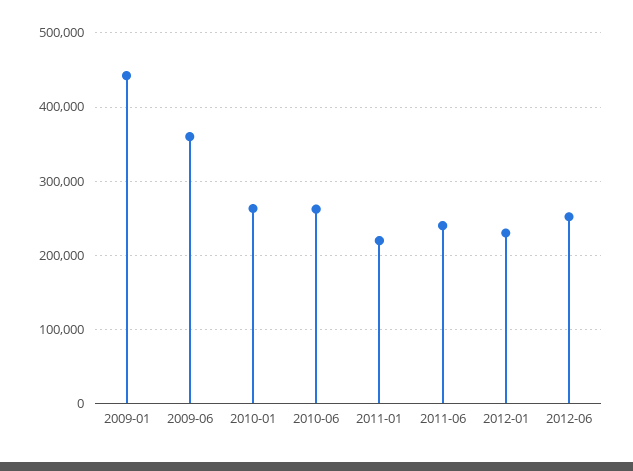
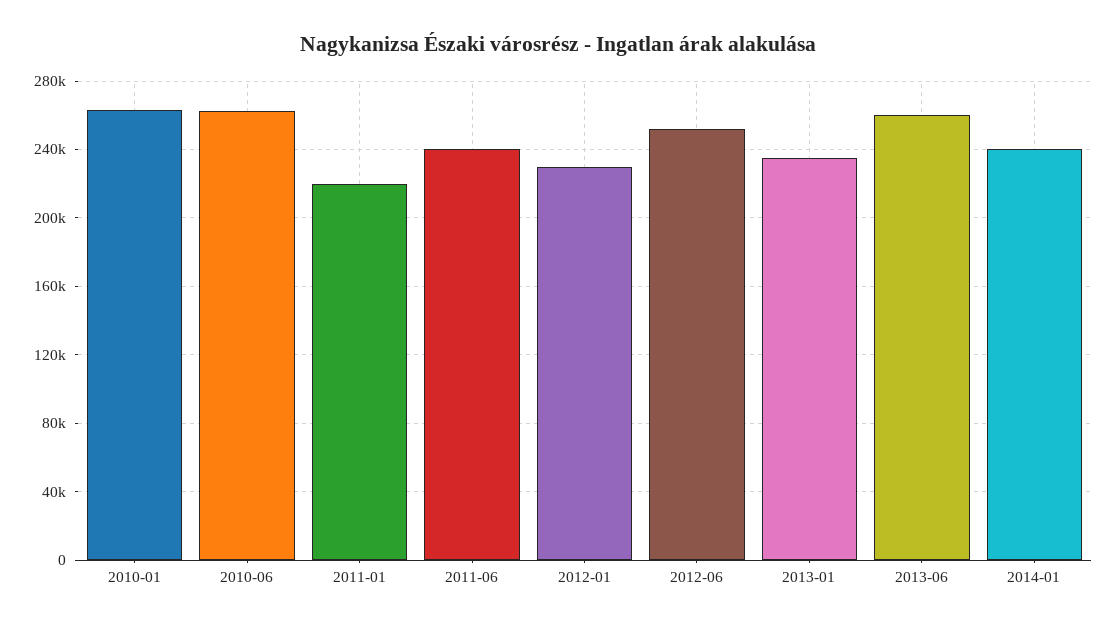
2009-01: 440000 -> none
2009-06: 360000 -> none
2013-01: none -> 235000
2013-06: none -> 260000
2014-01: none -> 240000

